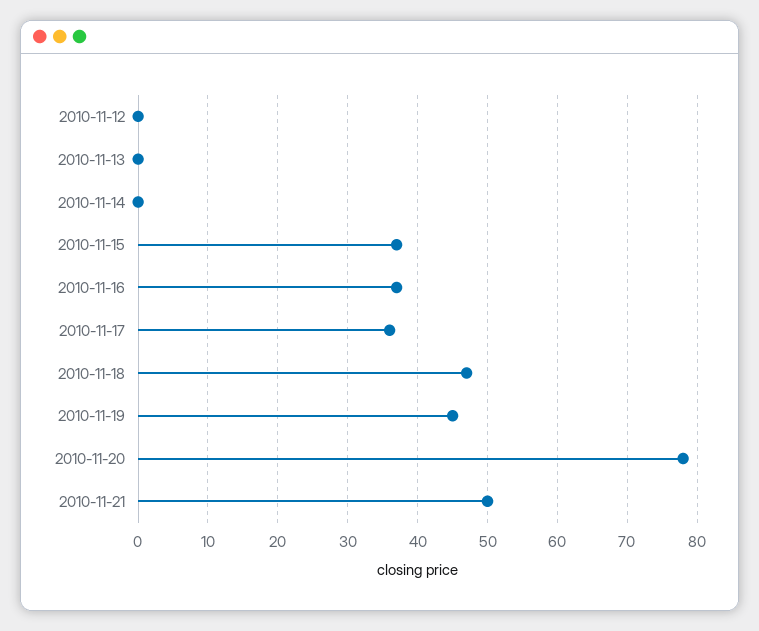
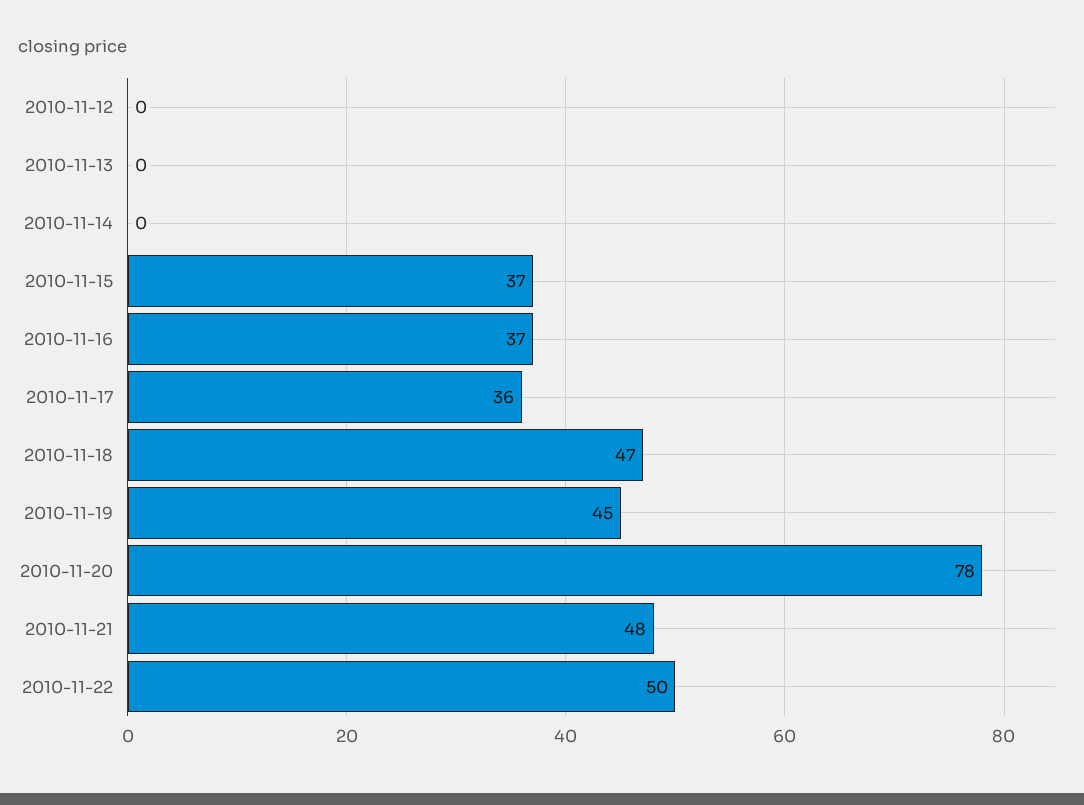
2010-11-21: 50 -> 48
2010-11-22: none -> 50

